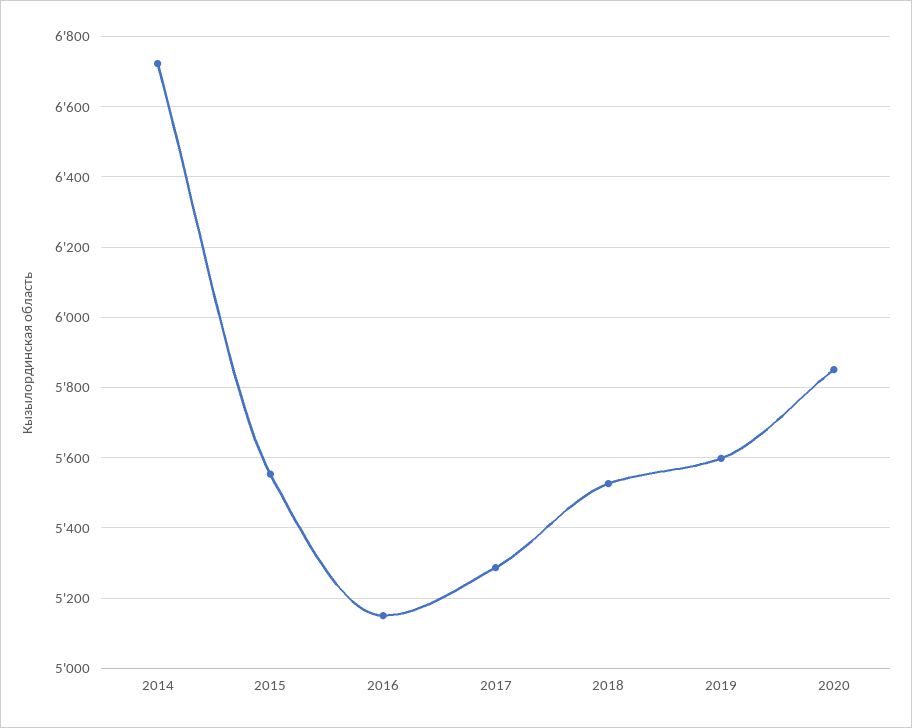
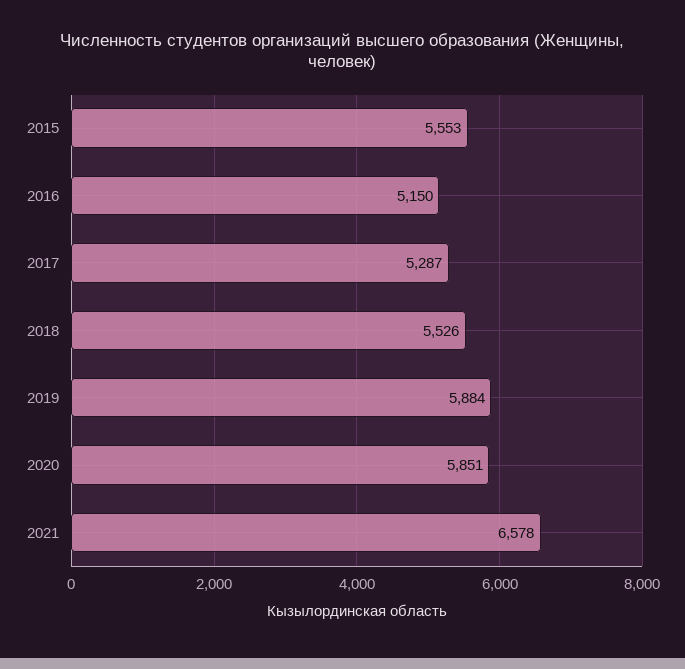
2014: 6720 -> none
2019: 5600 -> 5884
2021: none -> 6578

